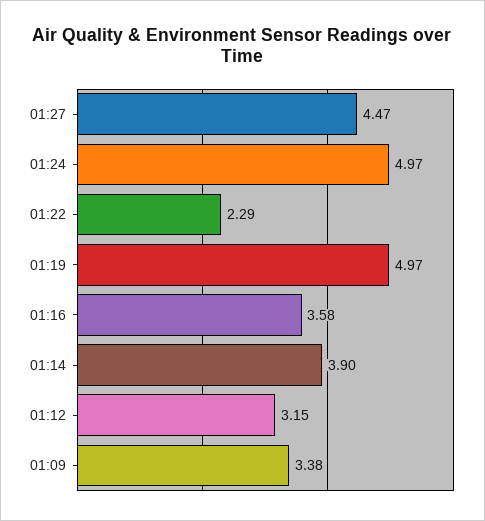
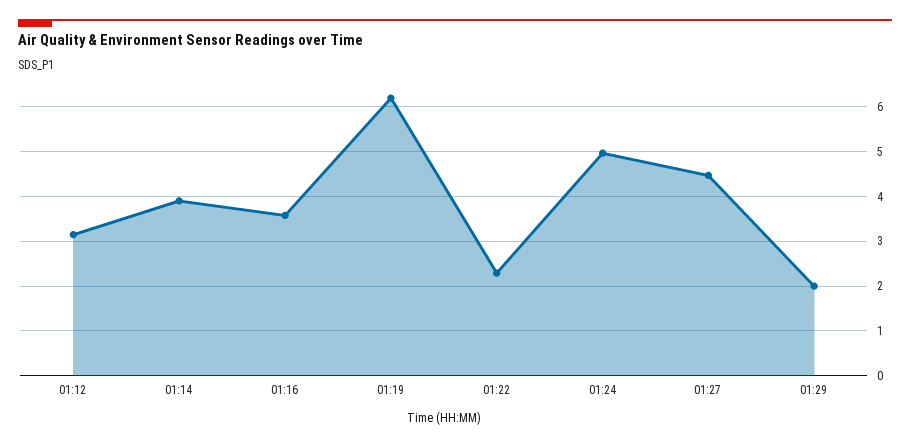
01:19: 4.97 -> 6.2
01:09: 3.38 -> none
01:29: none -> 2

